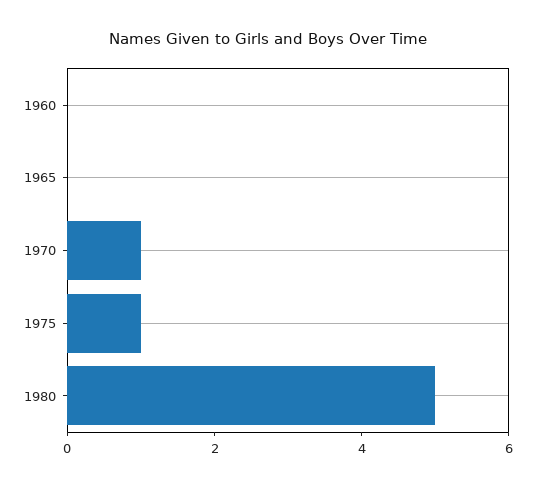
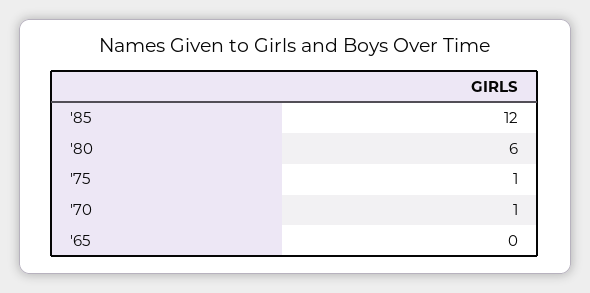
1960: 0 -> none
1980: 5 -> 6
'85: none -> 12

